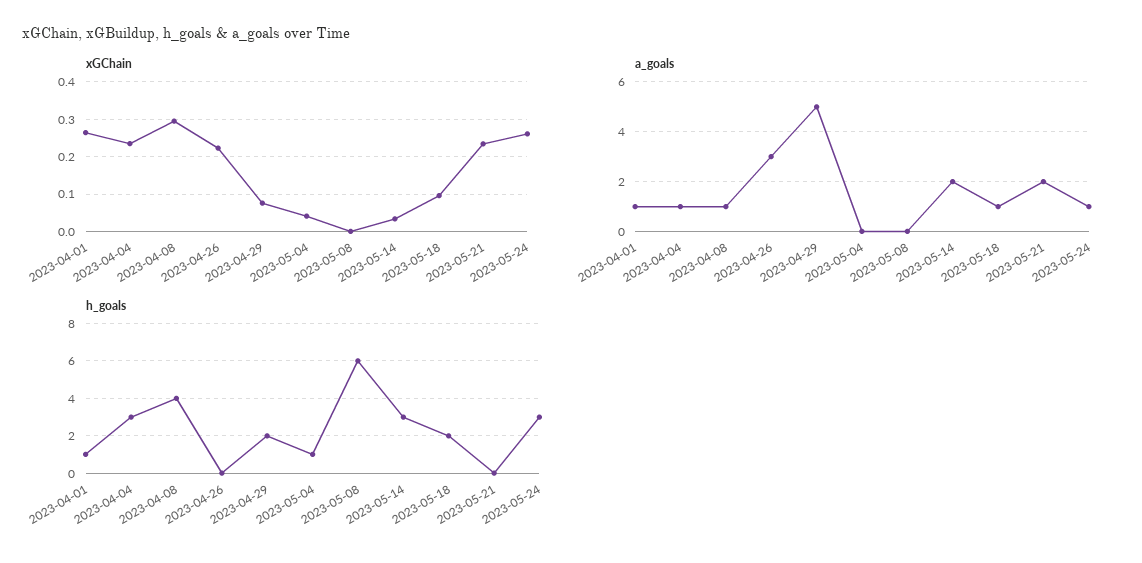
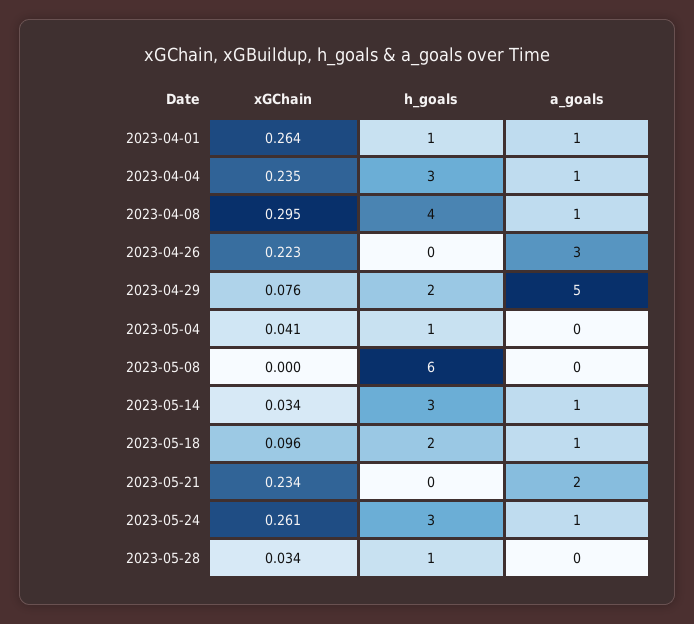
a_goals, 2023-05-14: 2 -> 1
xGChain, 2023-05-28: none -> 0.034
h_goals, 2023-05-28: none -> 1
a_goals, 2023-05-28: none -> 0

